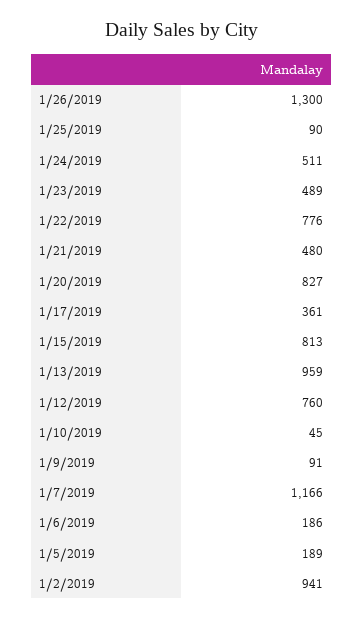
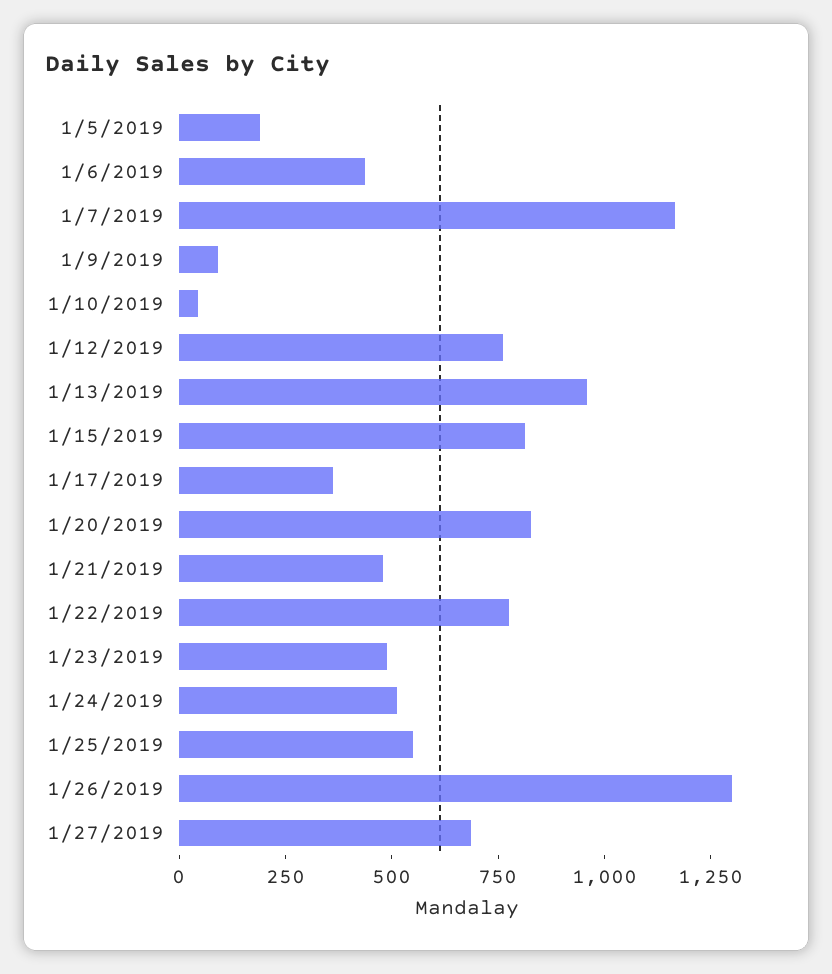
1/25/2019: 90 -> 550
1/6/2019: 186 -> 450
1/2/2019: 941 -> none
1/27/2019: none -> 700

